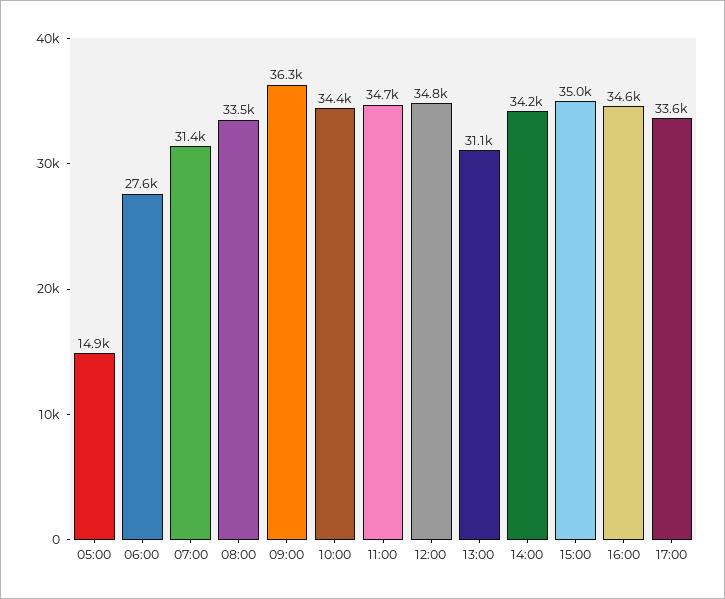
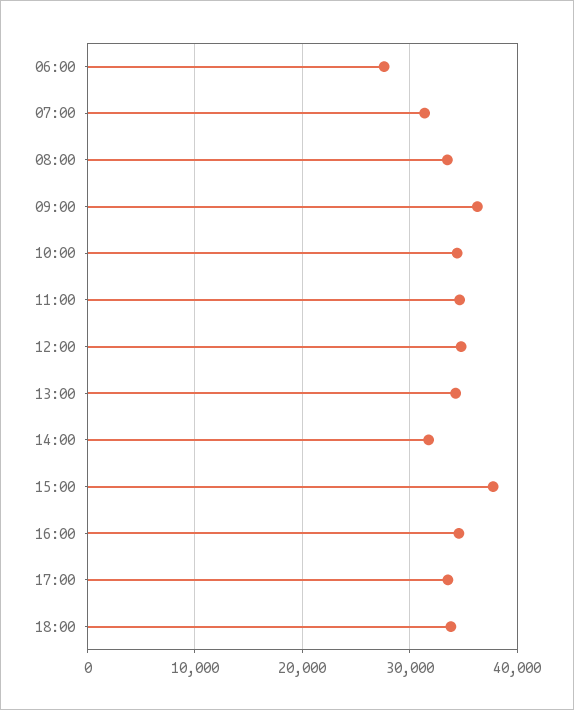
05:00: 14900 -> none
13:00: 31100 -> 34000
14:00: 34200 -> 32000
15:00: 35000 -> 38000
18:00: none -> 34000

